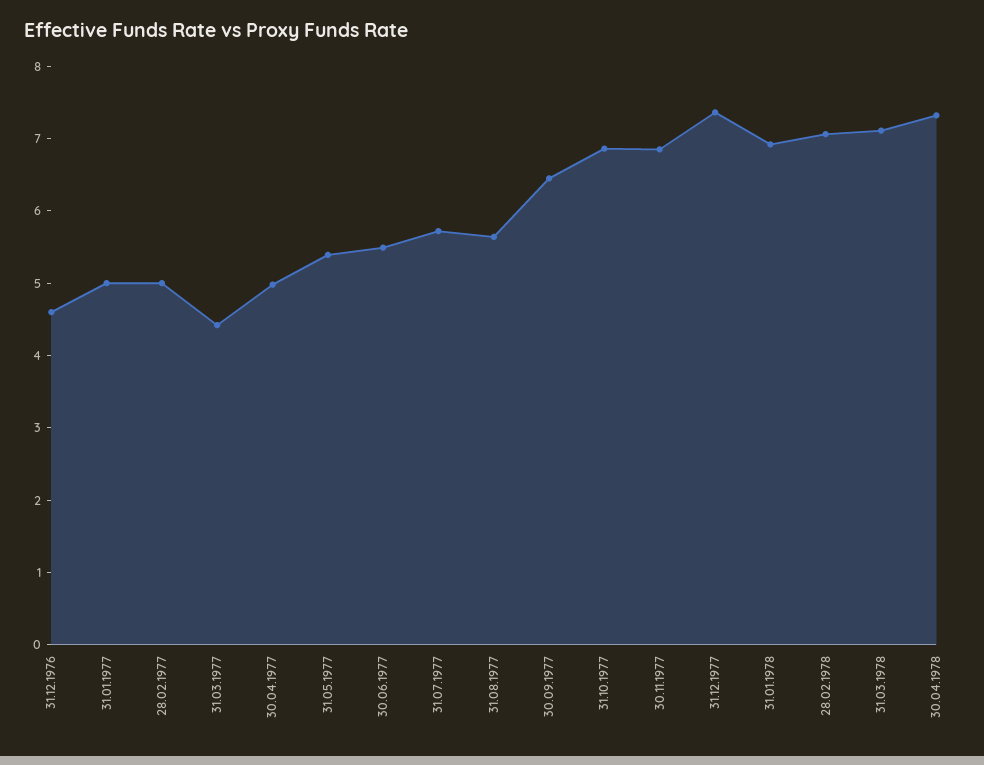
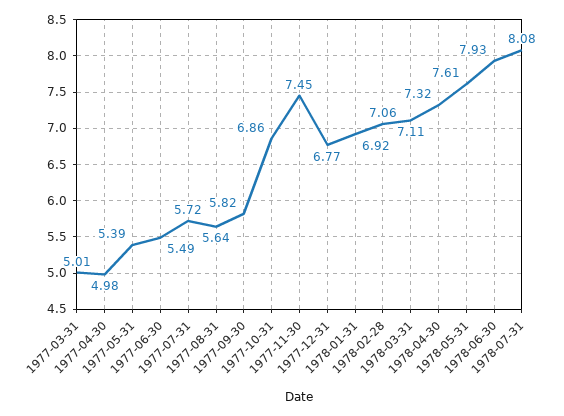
31.12.1976: 4.6 -> none
31.01.1977: 5 -> none
28.02.1977: 5 -> none
31.03.1977: 4.4 -> 5.01
30.09.1977: 6.4 -> 5.82
30.11.1977: 6.8 -> 7.45
31.12.1977: 7.4 -> 6.77
1978-05-31: none -> 7.61
1978-06-30: none -> 7.93
1978-07-31: none -> 8.08

